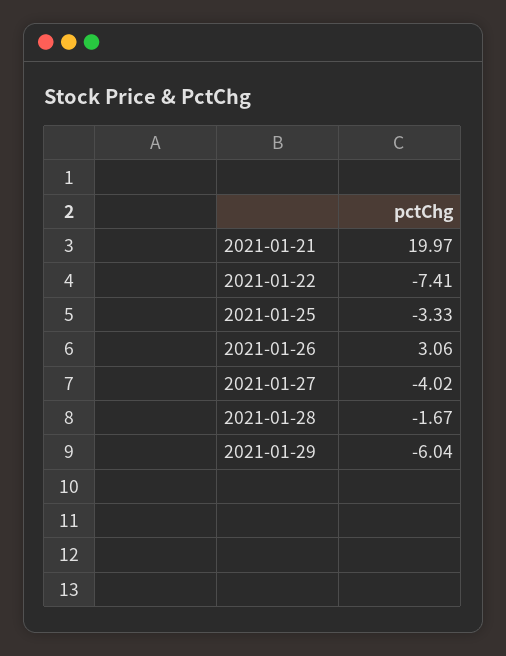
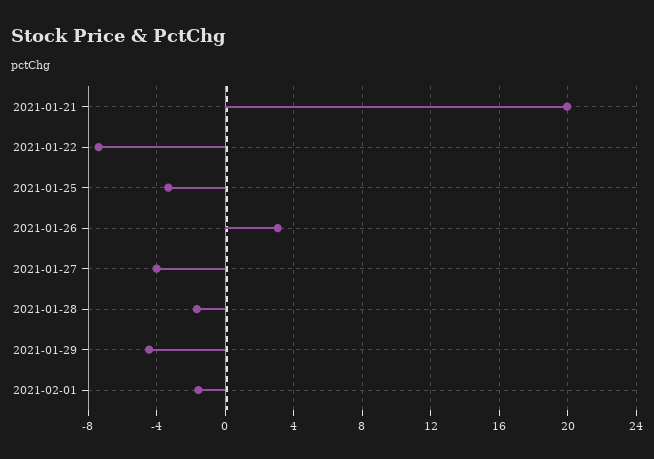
2021-01-29: -6.04 -> -4.5
2021-02-01: none -> -1.5

